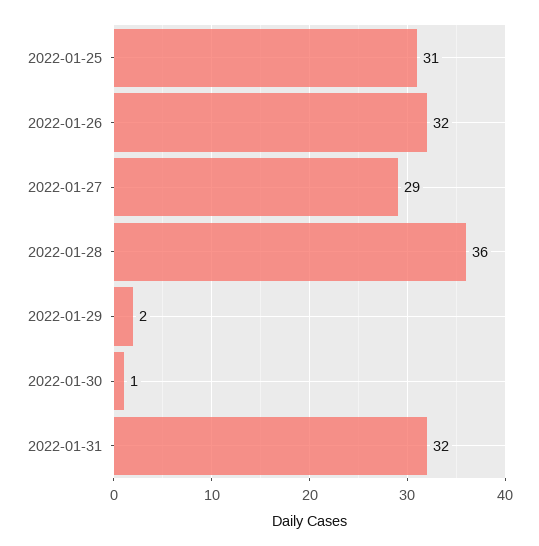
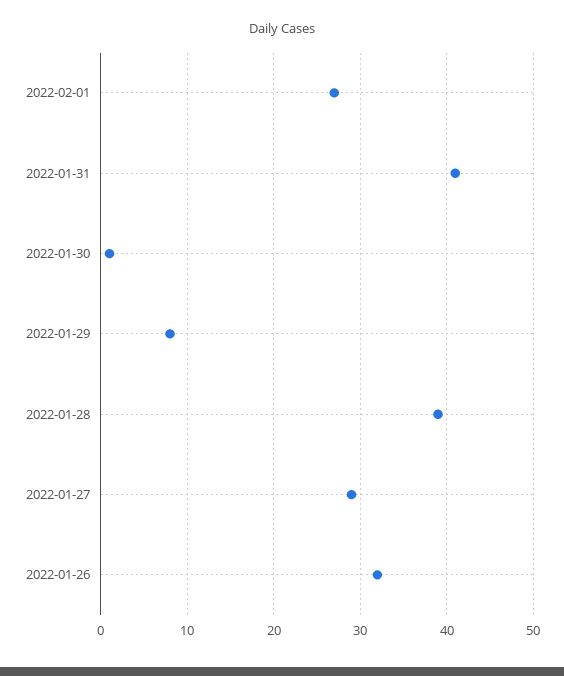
2022-01-25: 31 -> none
2022-01-28: 36 -> 39
2022-01-29: 2 -> 8
2022-01-31: 32 -> 41
2022-02-01: none -> 27

